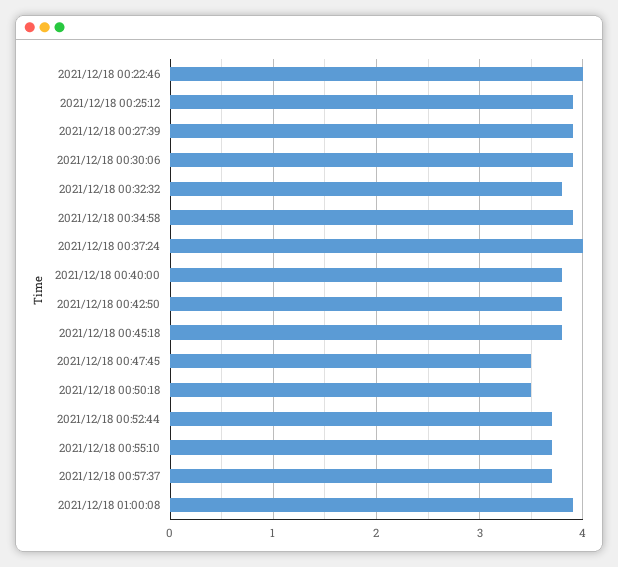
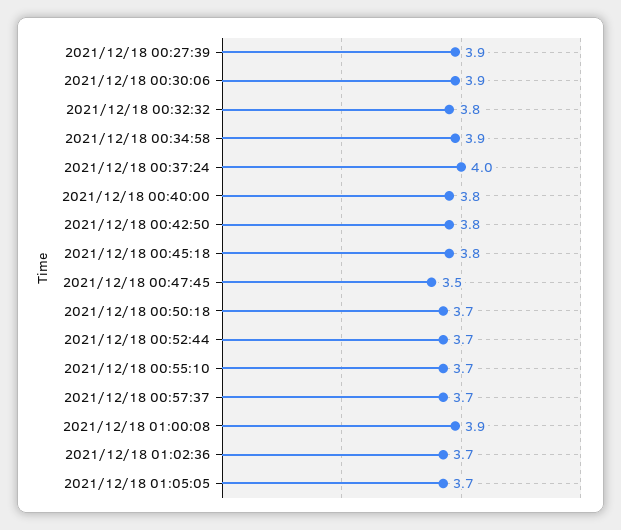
2021/12/18 00:22:46: 4 -> none
2021/12/18 00:25:12: 3.9 -> none
2021/12/18 00:50:18: 3.5 -> 3.7
2021/12/18 01:02:36: none -> 3.7
2021/12/18 01:05:05: none -> 3.7

